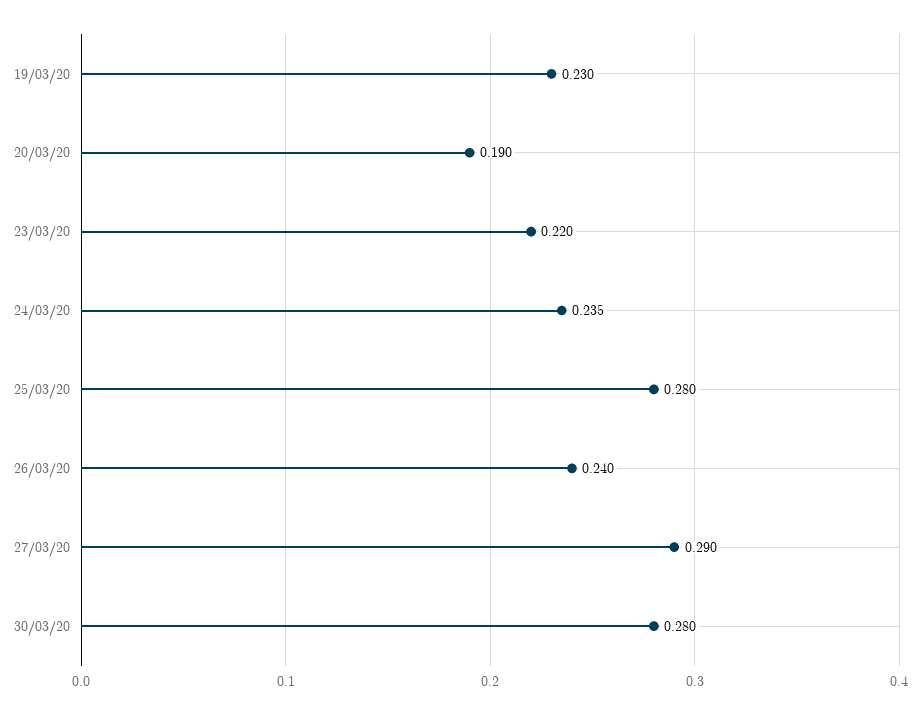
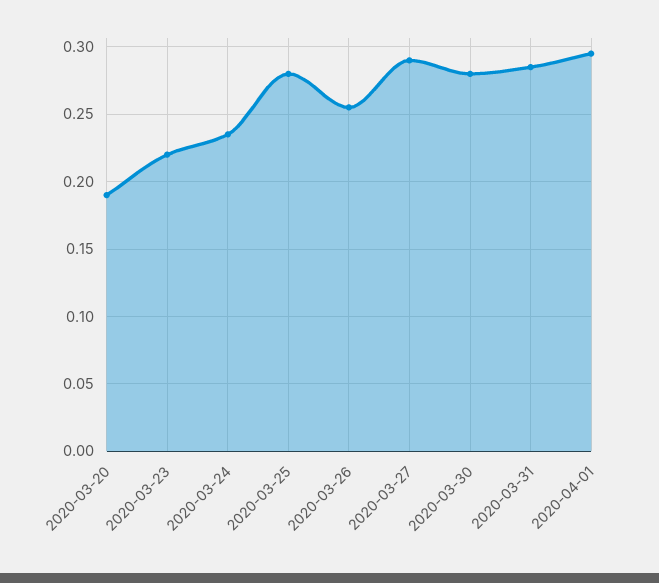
19/03/20: 0.23 -> none
26/03/20: 0.24 -> 0.255
2020-03-31: none -> 0.285
2020-04-01: none -> 0.295

